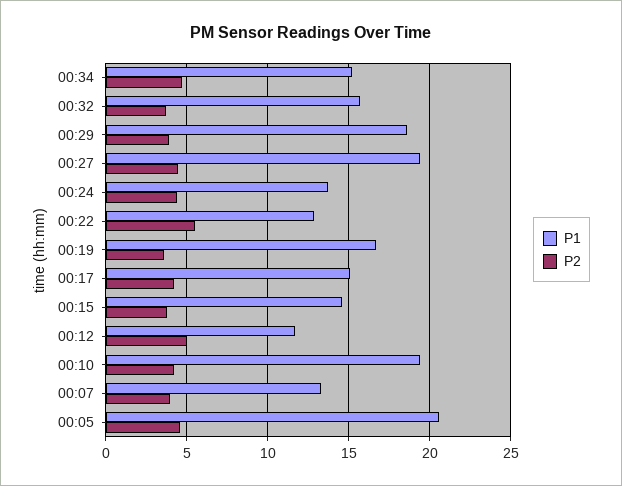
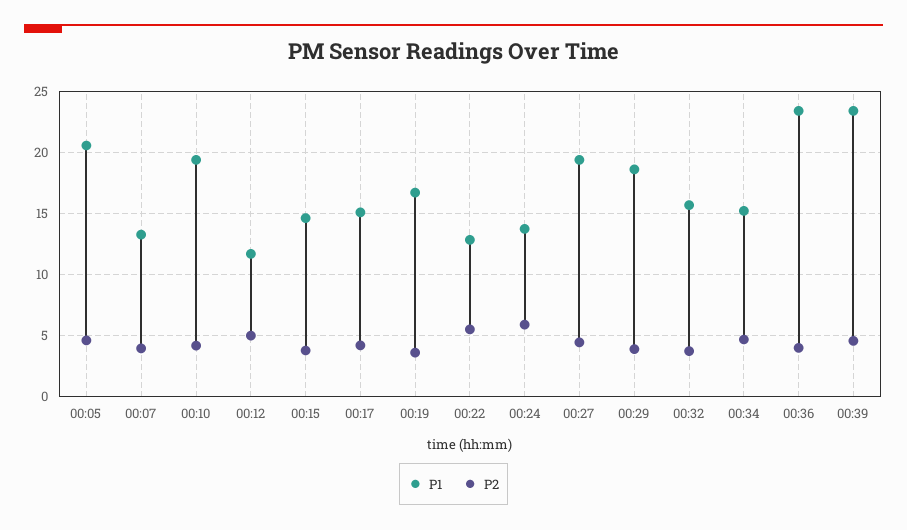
P2, 00:24: 4.5 -> 6
P1, 00:36: none -> 23.5
P2, 00:36: none -> 4
P1, 00:39: none -> 23.5
P2, 00:39: none -> 4.5

